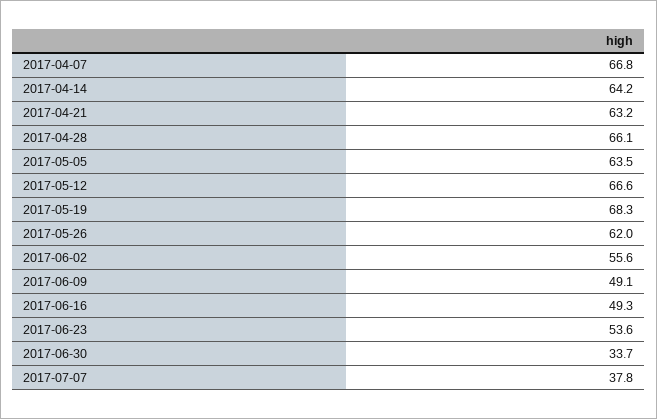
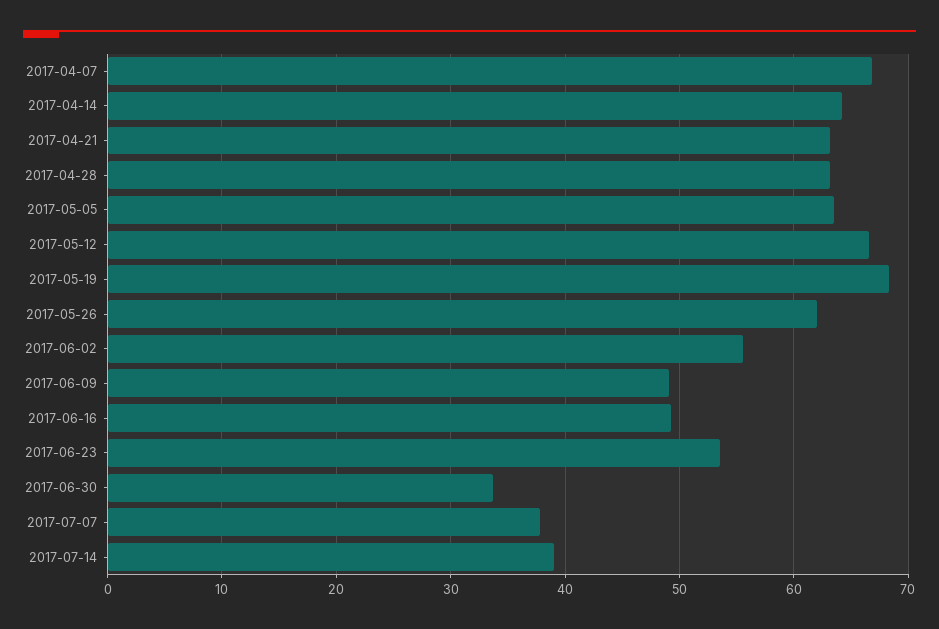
2017-04-28: 66.1 -> 63
2017-07-14: none -> 39

